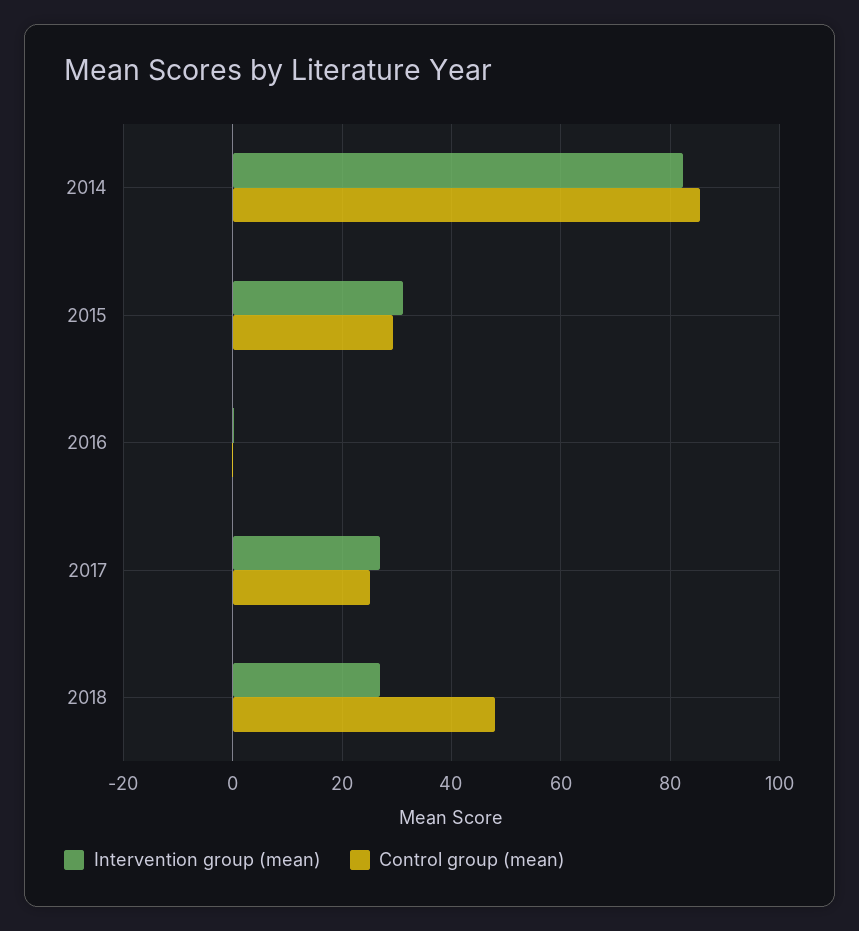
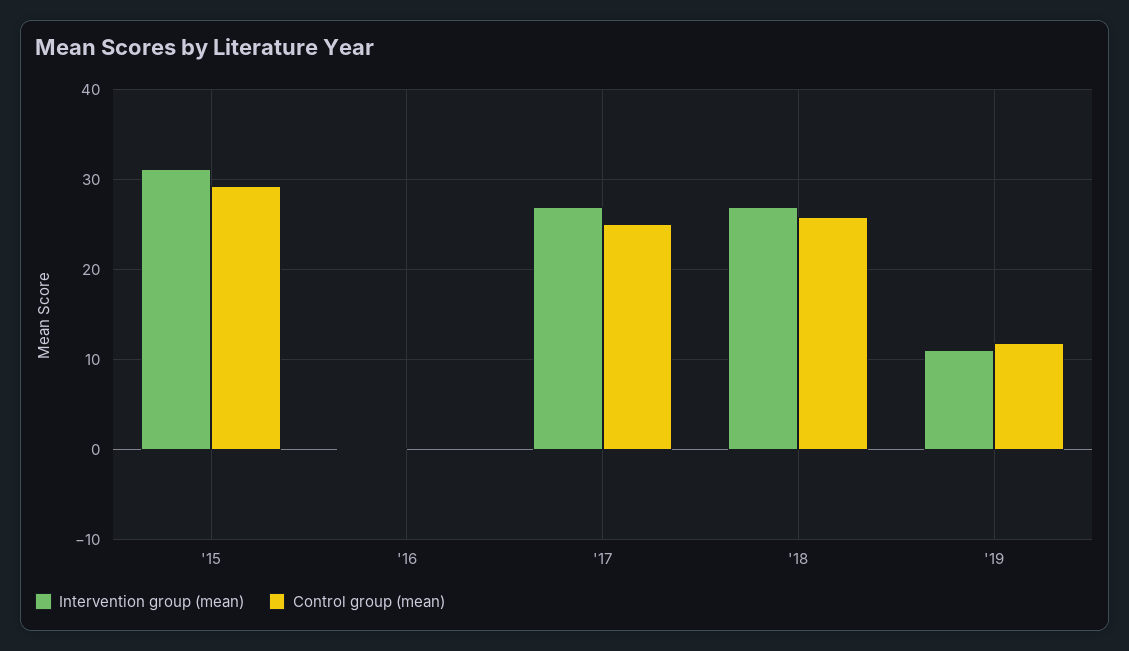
Intervention group (mean), 2014: 82 -> none
Control group (mean), 2014: 86 -> none
Control group (mean), 2018: 48 -> 26
Intervention group (mean), '19: none -> 11
Control group (mean), '19: none -> 12

